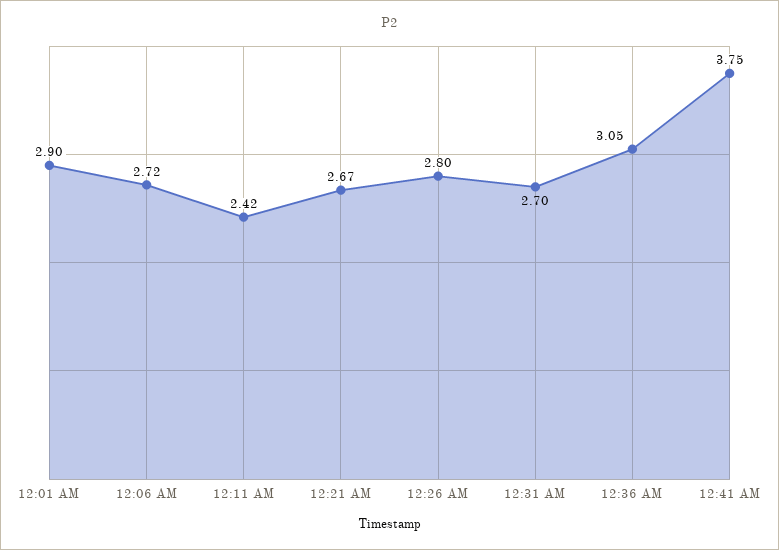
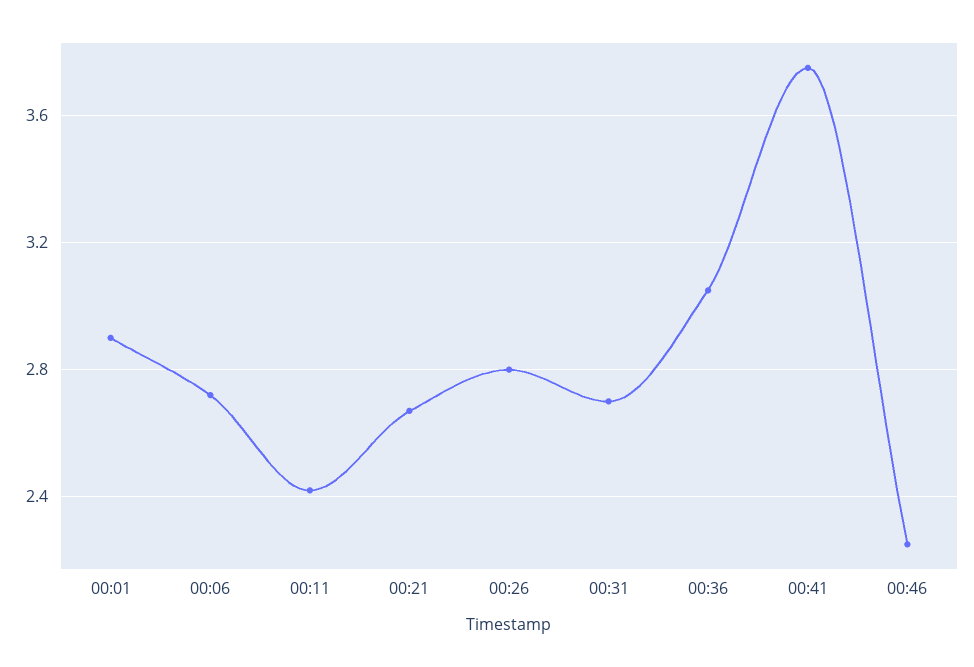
00:46: none -> 2.25

